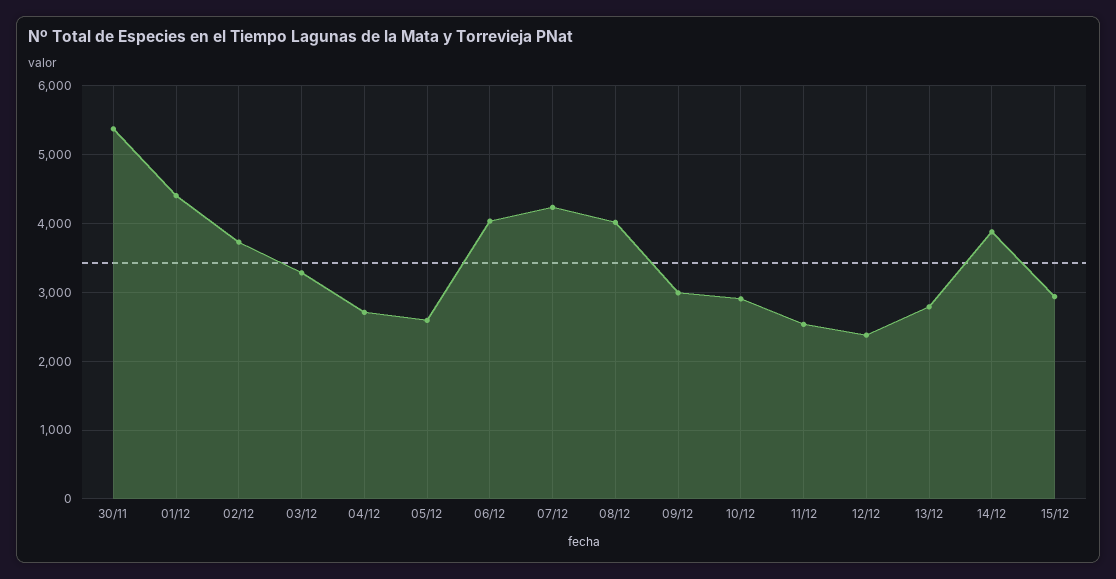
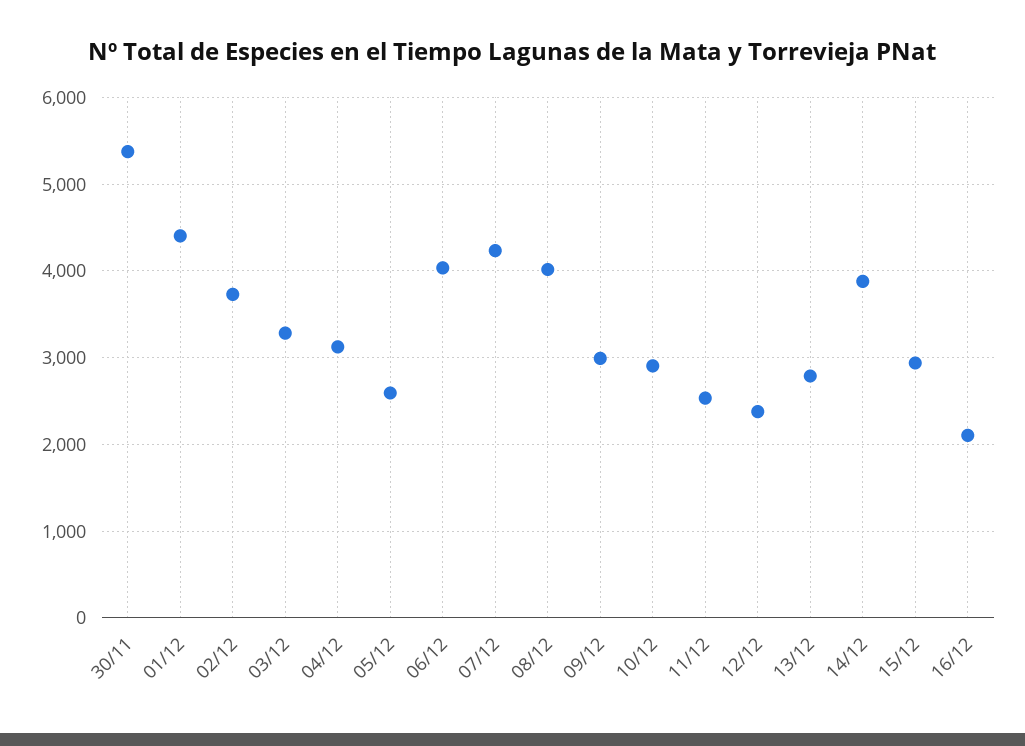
04/12: 2700 -> 3100
16/12: none -> 2100

